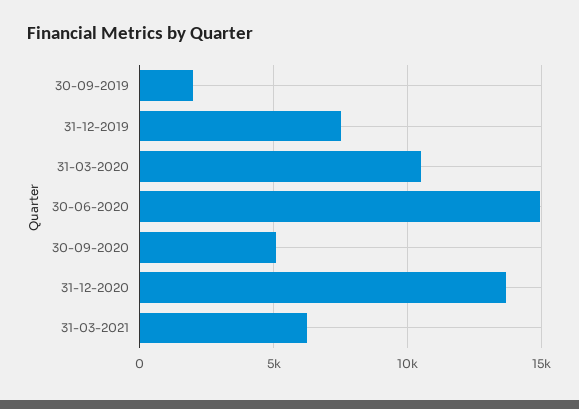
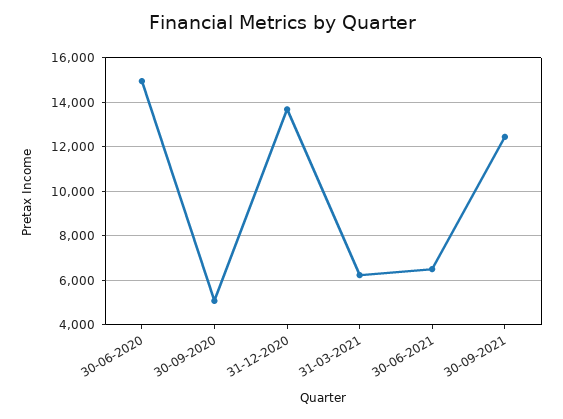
30-09-2019: 2000 -> none
31-12-2019: 7500 -> none
31-03-2020: 10500 -> none
30-06-2021: none -> 6500
30-09-2021: none -> 12500

